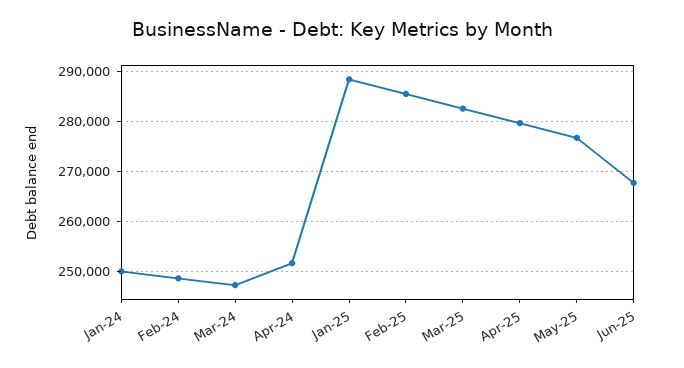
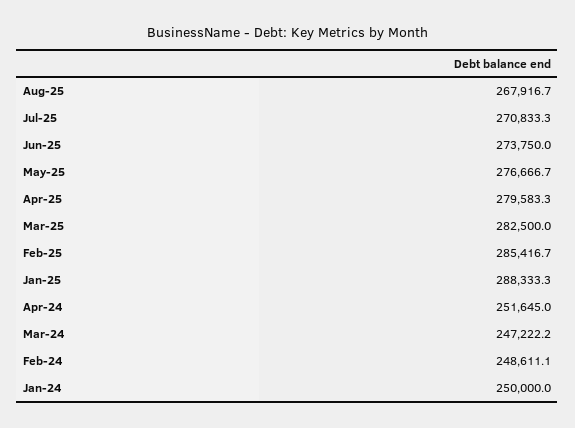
Jun-25: 268000 -> 273750
Aug-25: none -> 267916.7
Jul-25: none -> 270833.3

